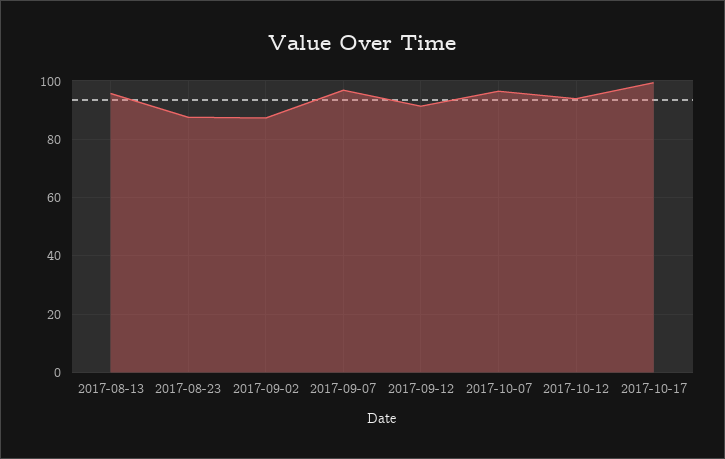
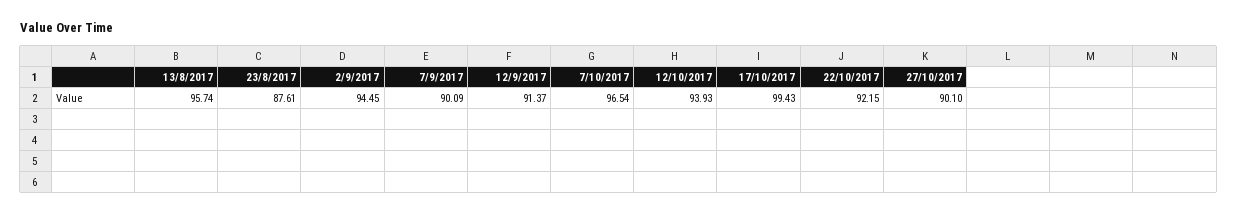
2017-09-02: 87.5 -> 94.45
2017-09-07: 97.5 -> 90.09
22/10/2017: none -> 92.15
27/10/2017: none -> 90.1

